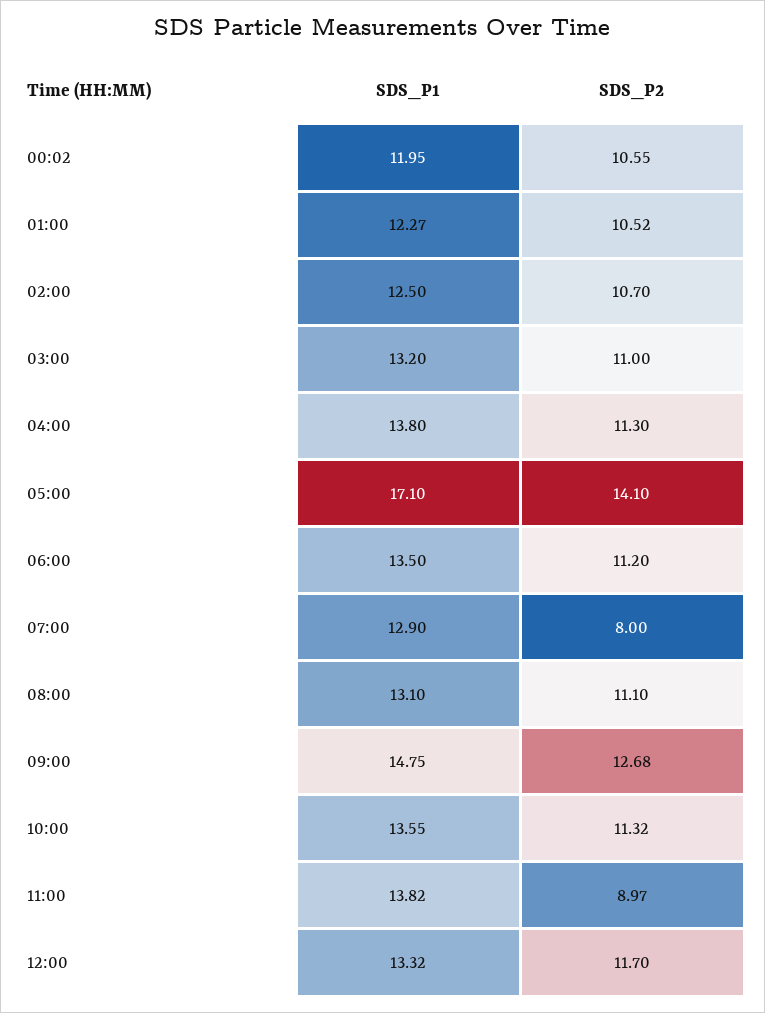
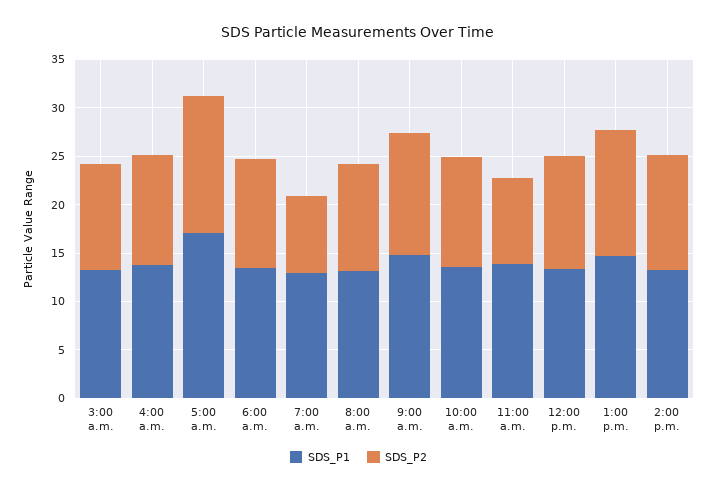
SDS_P1, 00:02: 11.95 -> none
SDS_P2, 00:02: 10.55 -> none
SDS_P1, 01:00: 12.27 -> none
SDS_P2, 01:00: 10.52 -> none
SDS_P1, 02:00: 12.5 -> none
SDS_P2, 02:00: 10.7 -> none
SDS_P1, 1:00 p.m.: none -> 15
SDS_P2, 1:00 p.m.: none -> 13
SDS_P1, 2:00 p.m.: none -> 13
SDS_P2, 2:00 p.m.: none -> 12

